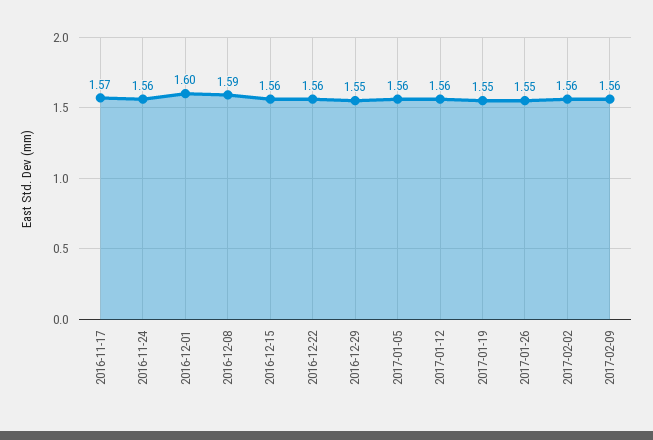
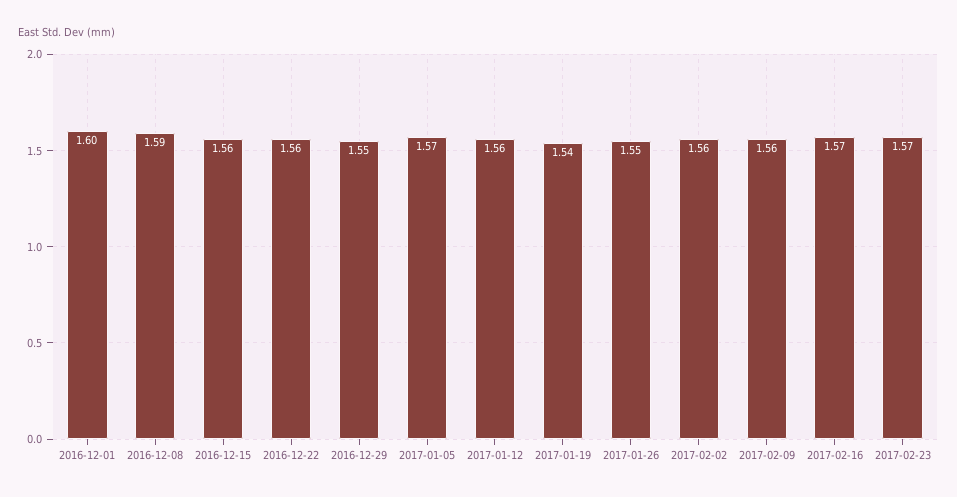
2016-11-17: 1.57 -> none
2016-11-24: 1.56 -> none
2017-01-05: 1.56 -> 1.57
2017-01-19: 1.55 -> 1.54
2017-02-16: none -> 1.57
2017-02-23: none -> 1.57

